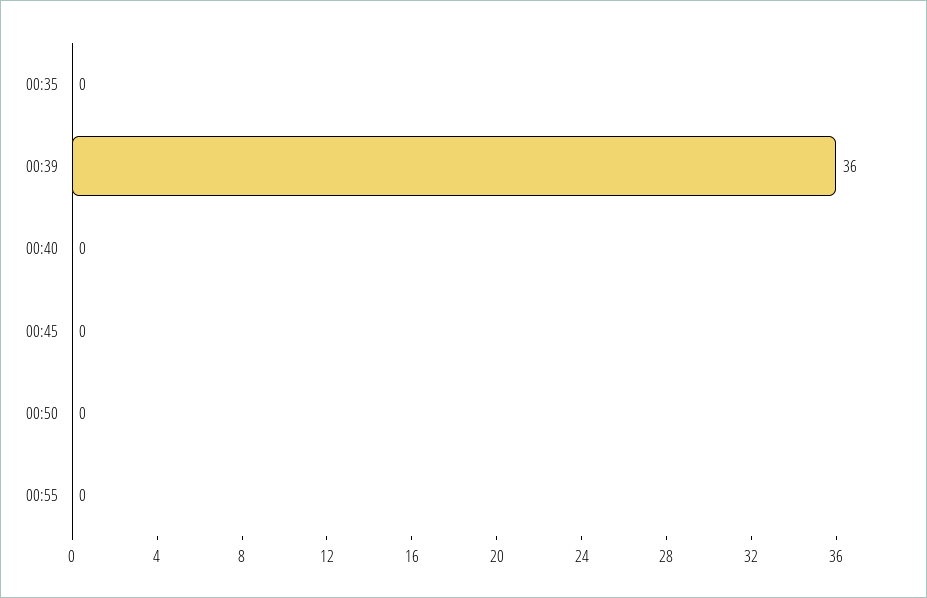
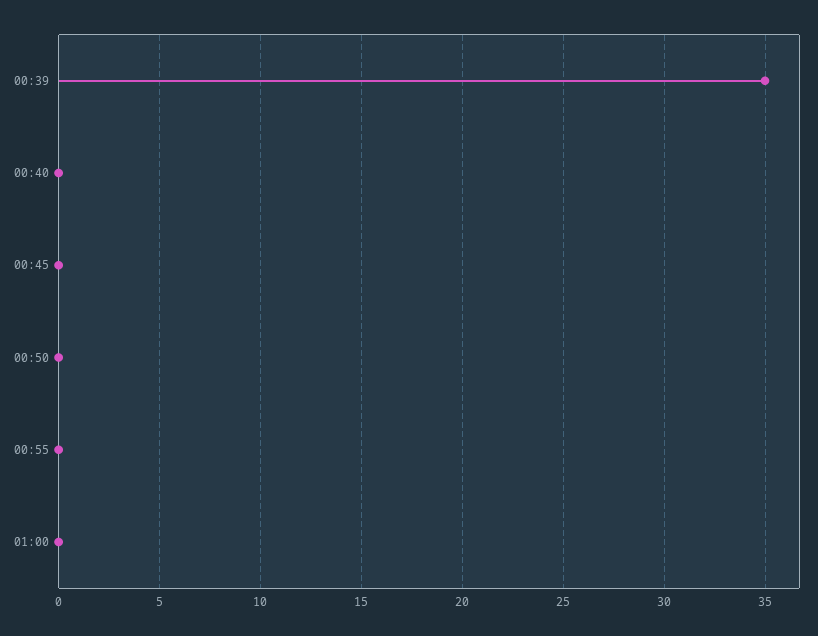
00:35: 0 -> none
00:39: 36 -> 35
01:00: none -> 0

